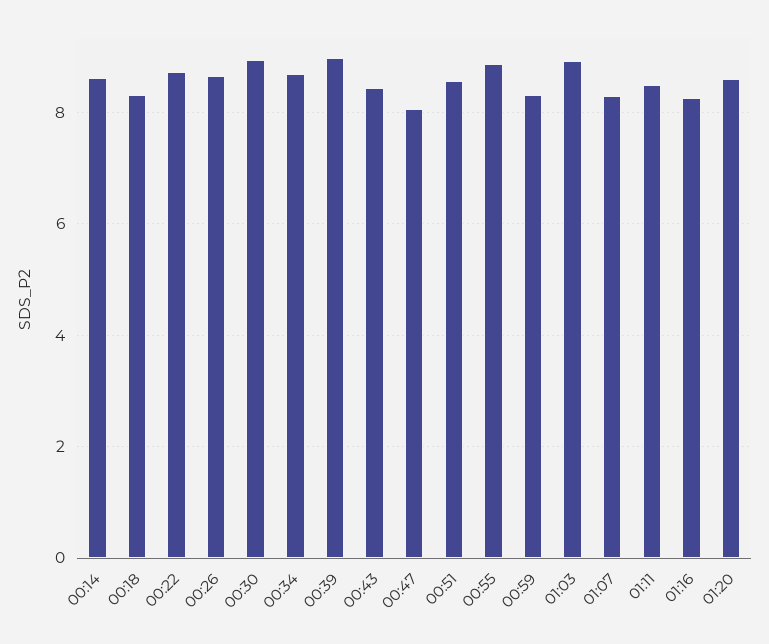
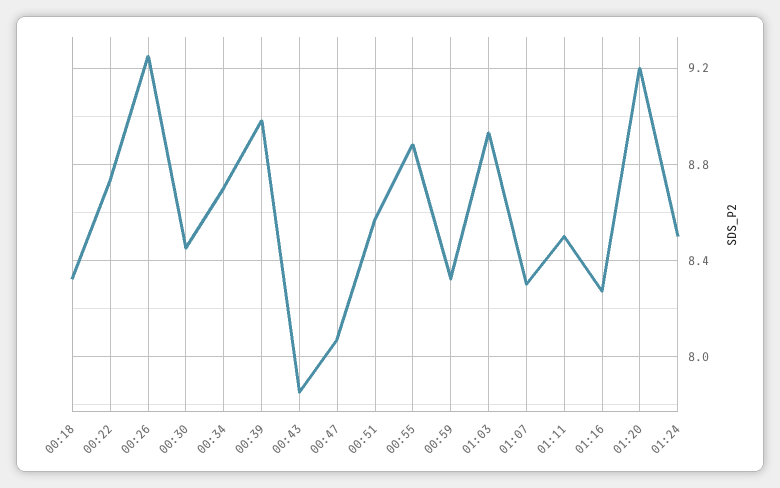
00:14: 8.6 -> none
00:26: 8.6 -> 9.25
00:30: 9 -> 8.45
00:43: 8.4 -> 7.85
01:20: 8.6 -> 9.2
01:24: none -> 8.5

